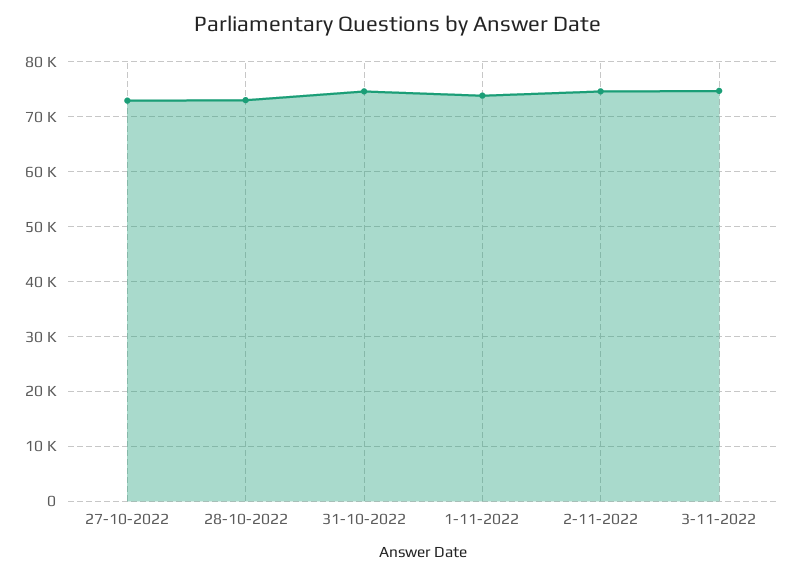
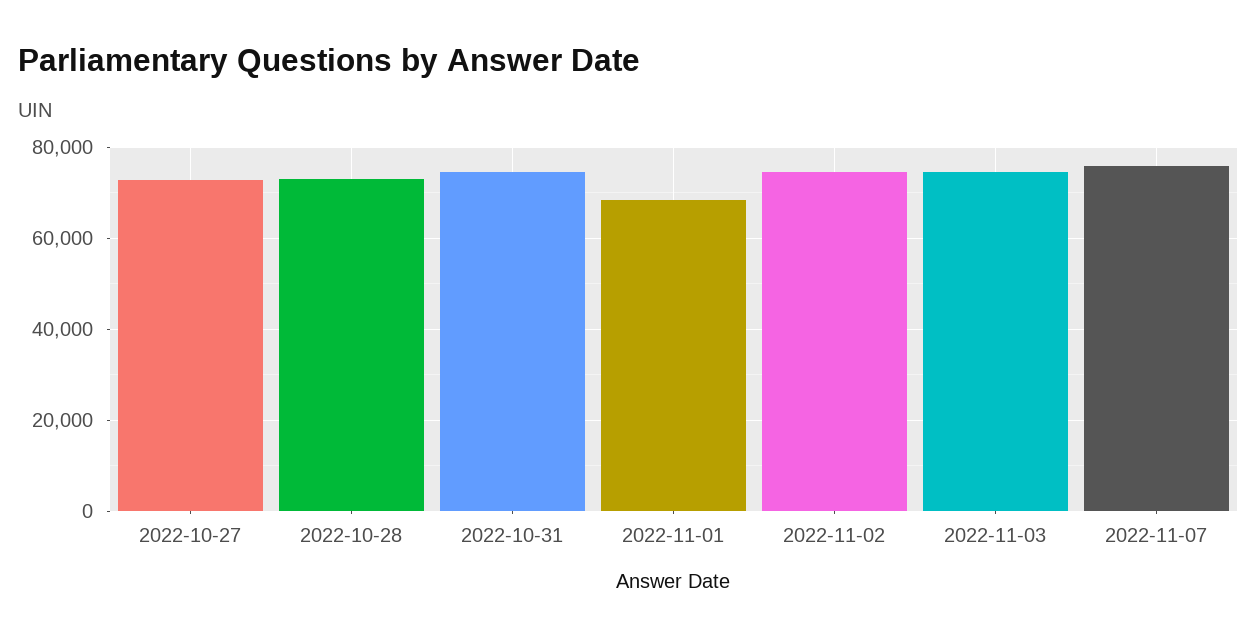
1-11-2022: 74000 -> 68000
2022-11-07: none -> 76000

